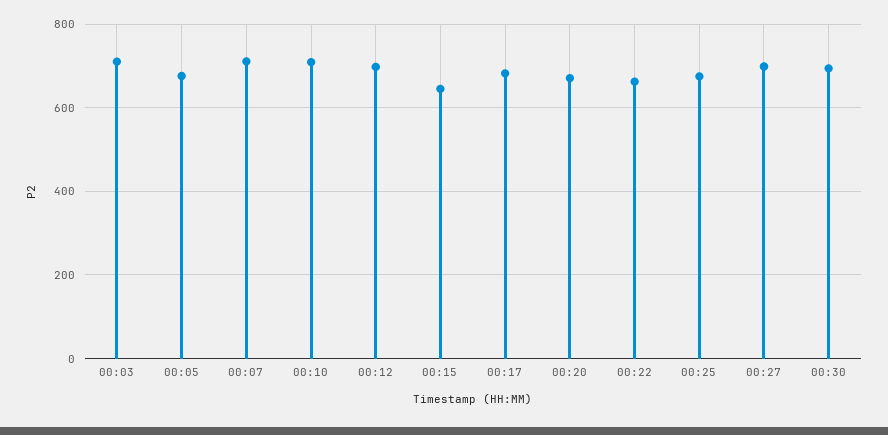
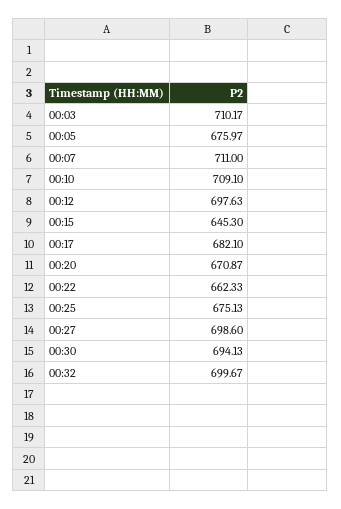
00:32: none -> 699.67

